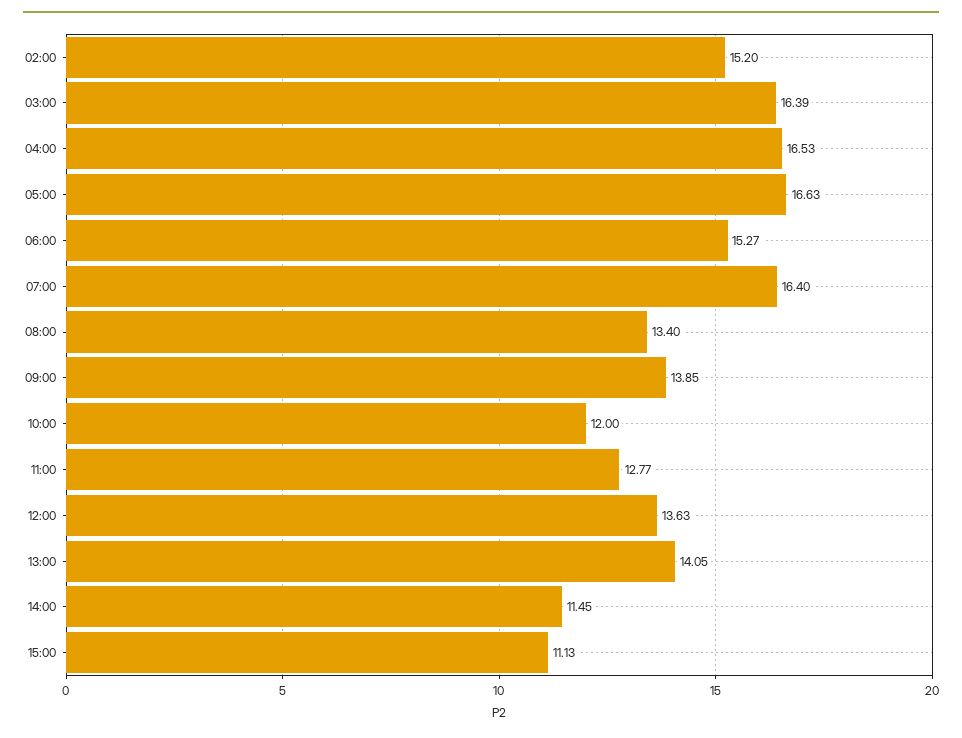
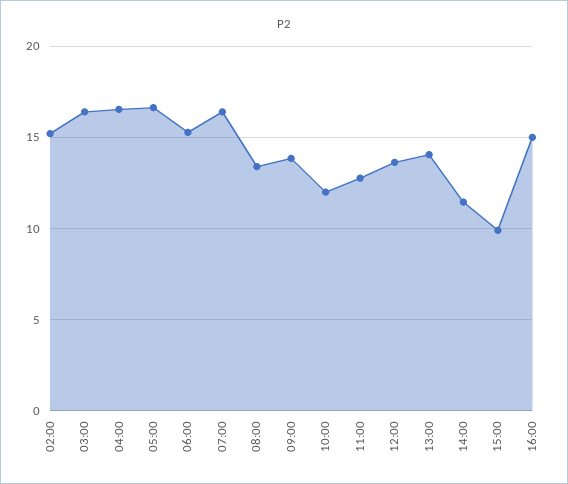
15:00: 11.13 -> 10
16:00: none -> 15

